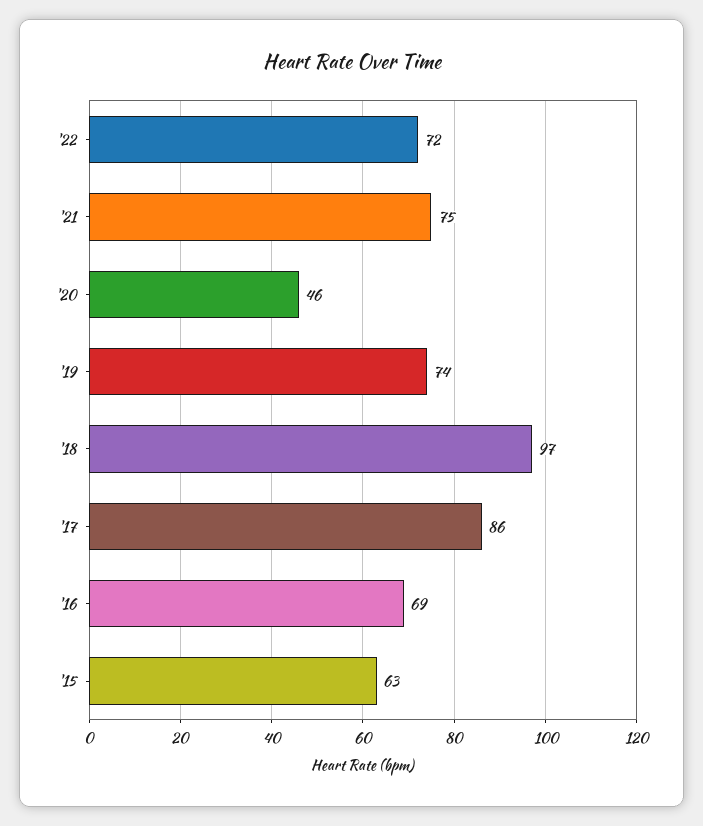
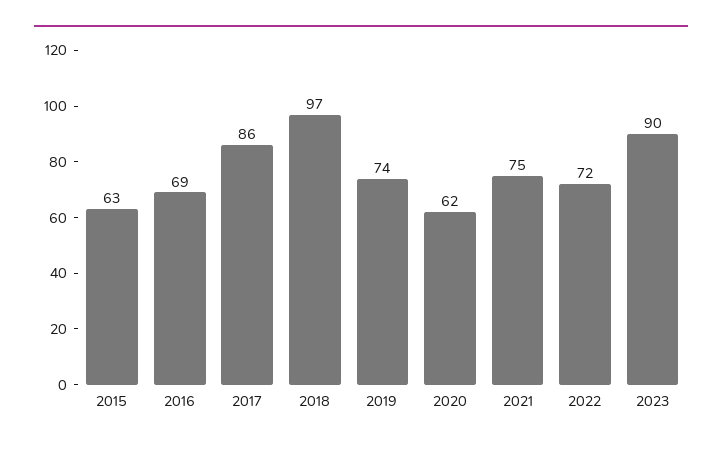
'20: 46 -> 62
2023: none -> 90

